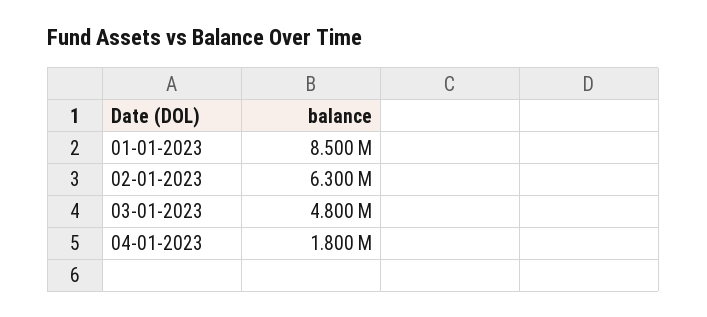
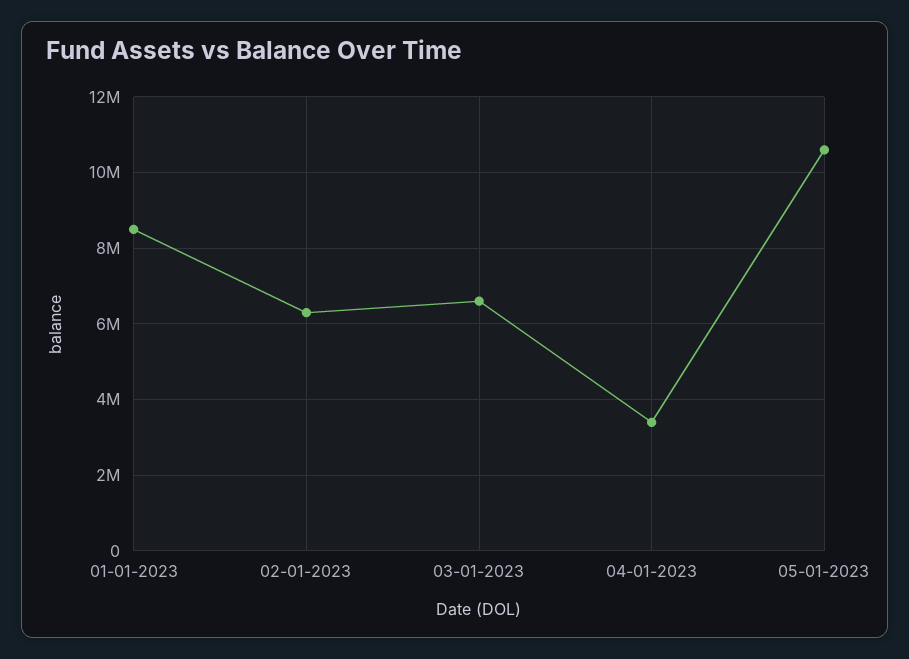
03-01-2023: 4800000 -> 6600000
04-01-2023: 1800000 -> 3400000
05-01-2023: none -> 10600000

